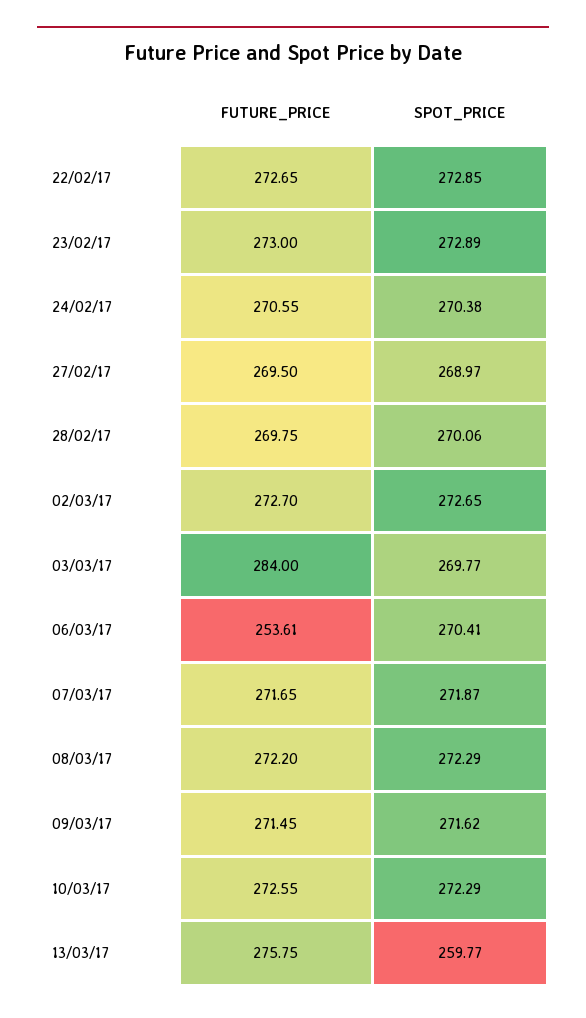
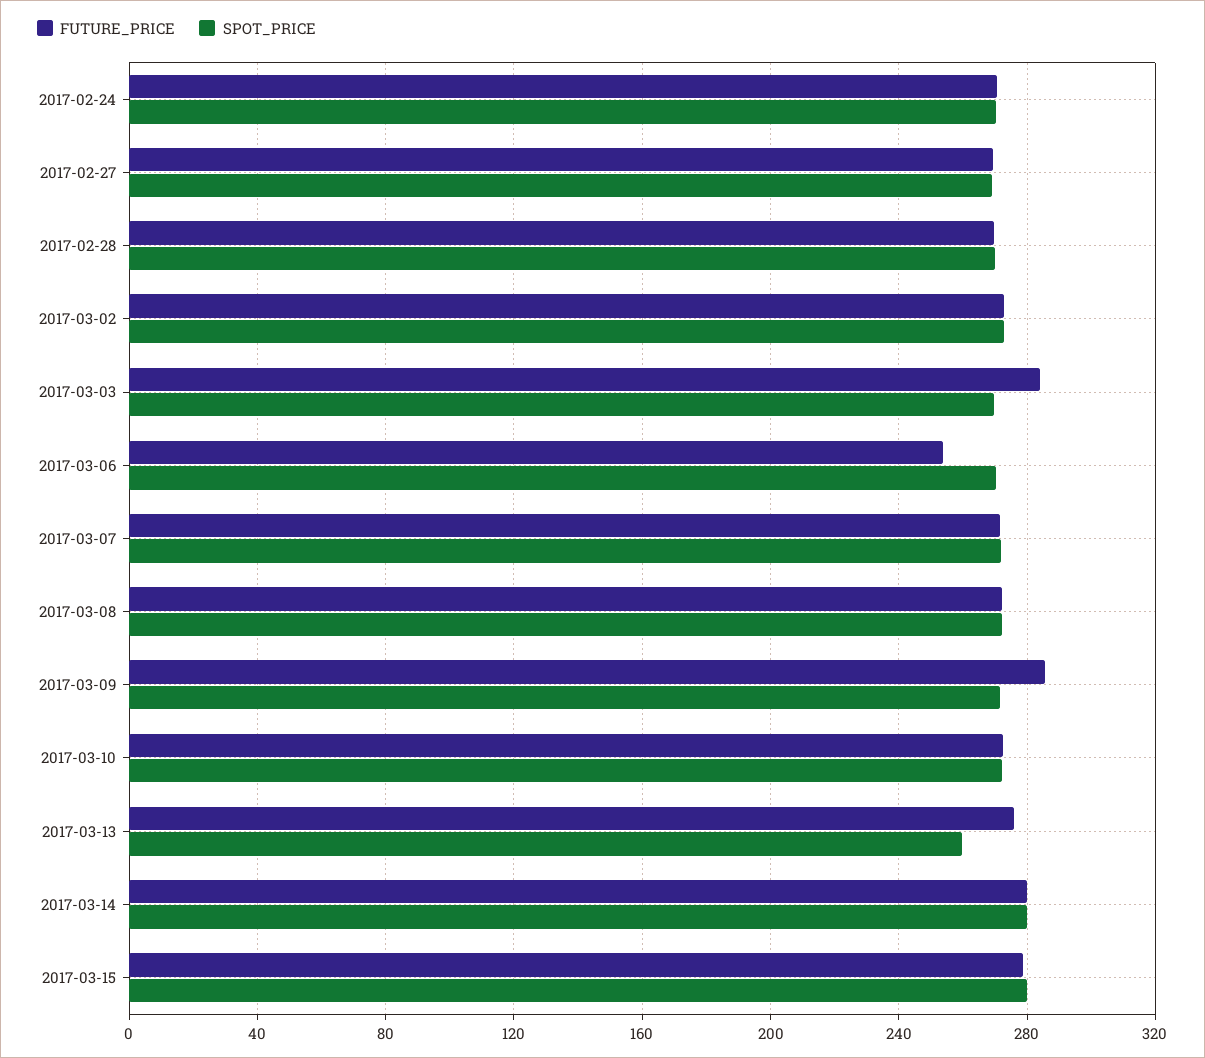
FUTURE_PRICE, 22/02/17: 272.65 -> none
SPOT_PRICE, 22/02/17: 272.85 -> none
FUTURE_PRICE, 23/02/17: 273 -> none
SPOT_PRICE, 23/02/17: 272.89 -> none
FUTURE_PRICE, 09/03/17: 271.45 -> 285
FUTURE_PRICE, 2017-03-14: none -> 280
SPOT_PRICE, 2017-03-14: none -> 280
FUTURE_PRICE, 2017-03-15: none -> 280
SPOT_PRICE, 2017-03-15: none -> 280

